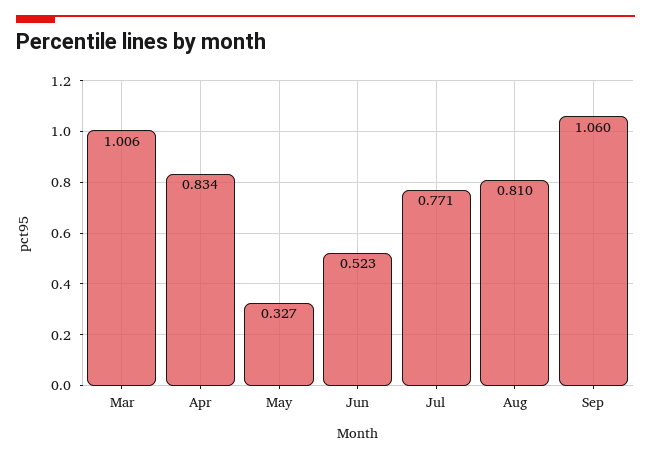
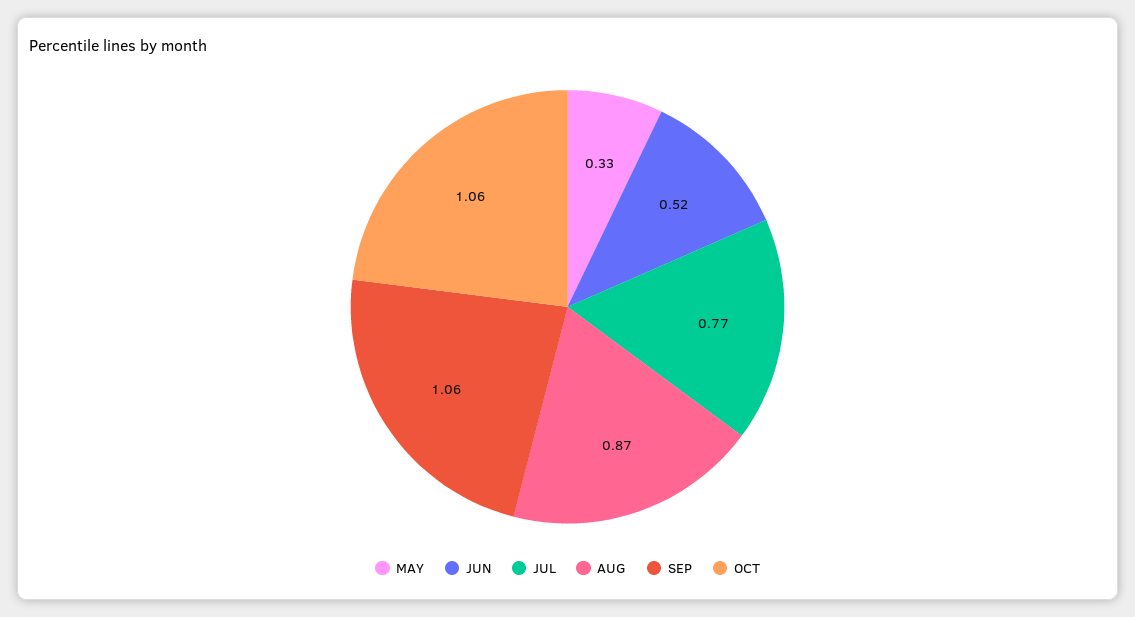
Mar: 1.006 -> none
Apr: 0.834 -> none
Aug: 0.81 -> 0.87
OCT: none -> 1.06

